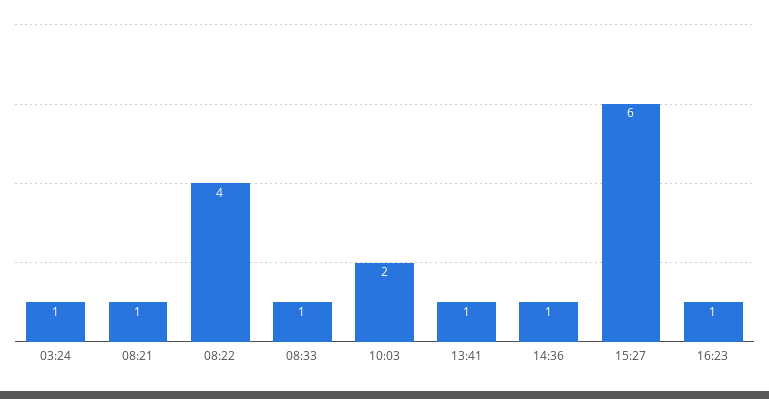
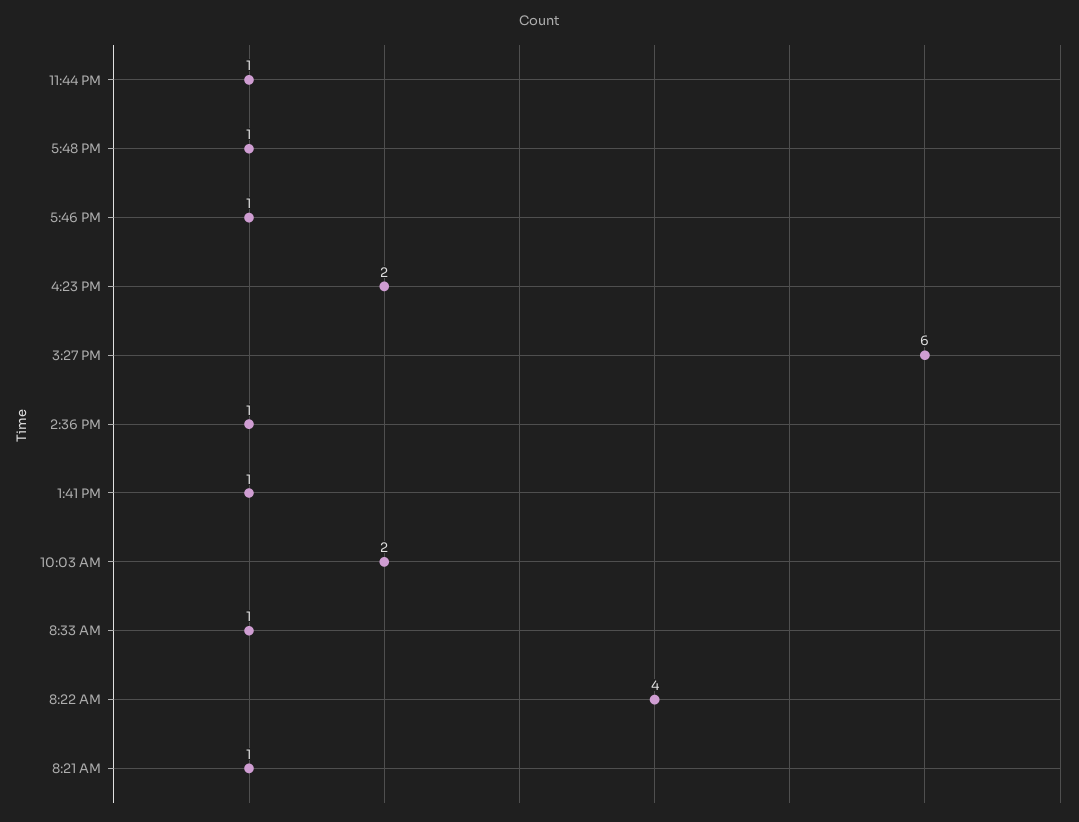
03:24: 1 -> none
16:23: 1 -> 2
11:44 PM: none -> 1
5:48 PM: none -> 1
5:46 PM: none -> 1

